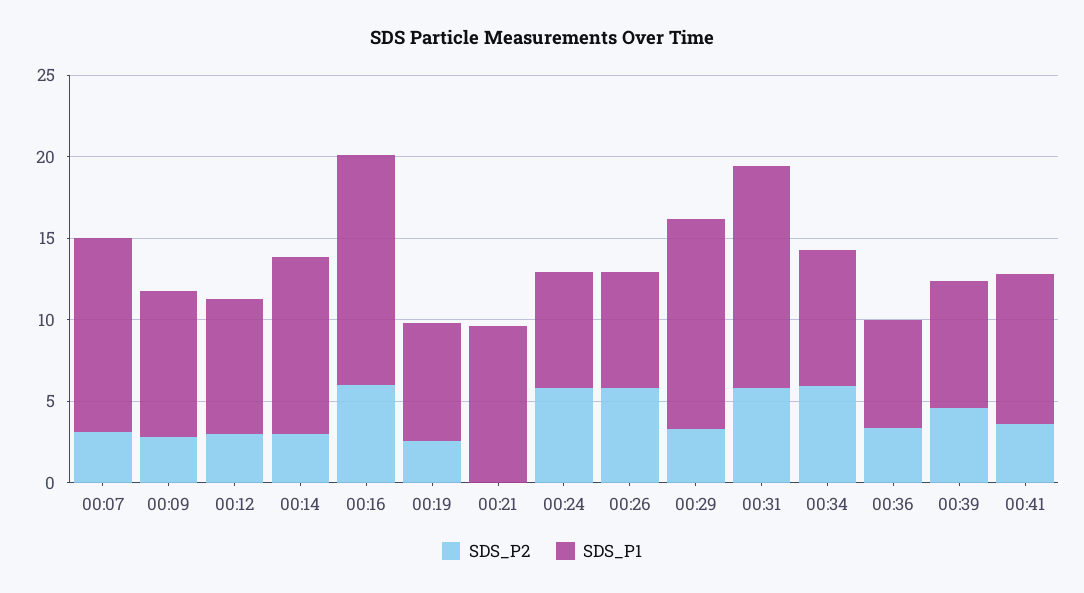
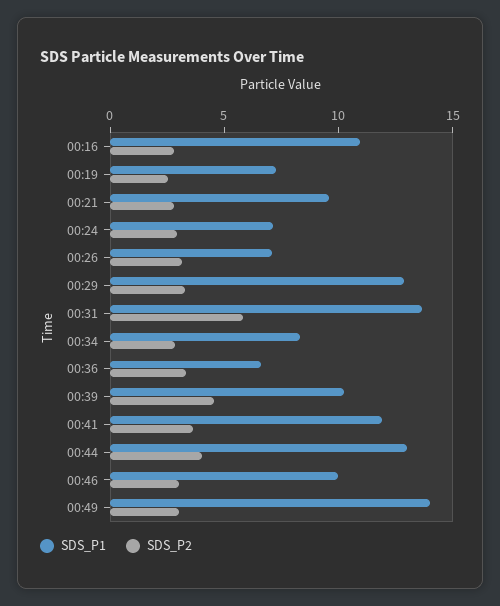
SDS_P2, 00:07: 3 -> none
SDS_P1, 00:07: 12 -> none
SDS_P2, 00:09: 3 -> none
SDS_P1, 00:09: 9 -> none
SDS_P2, 00:12: 3 -> none
SDS_P1, 00:12: 8 -> none
SDS_P2, 00:14: 3 -> none
SDS_P1, 00:14: 11 -> none
SDS_P2, 00:16: 6 -> 3
SDS_P1, 00:16: 14 -> 11
SDS_P2, 00:21: 0 -> 3
SDS_P2, 00:24: 6 -> 3
SDS_P2, 00:26: 6 -> 3
SDS_P2, 00:34: 6 -> 3
SDS_P1, 00:39: 8 -> 10
SDS_P1, 00:41: 9 -> 12
SDS_P1, 00:44: none -> 13
SDS_P2, 00:44: none -> 4
SDS_P1, 00:46: none -> 10
SDS_P2, 00:46: none -> 3
SDS_P1, 00:49: none -> 14
SDS_P2, 00:49: none -> 3

